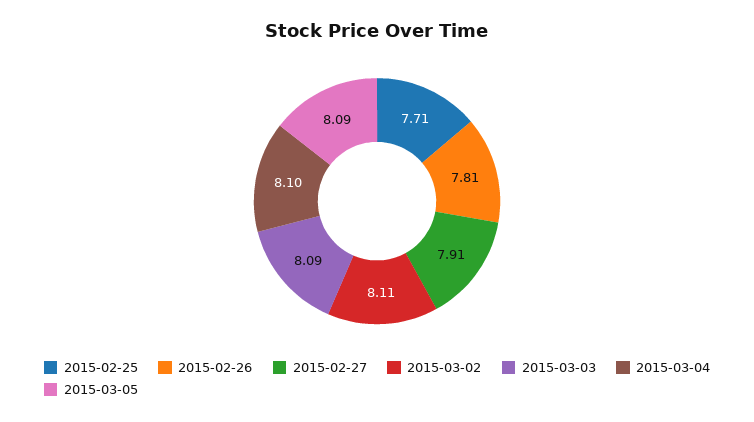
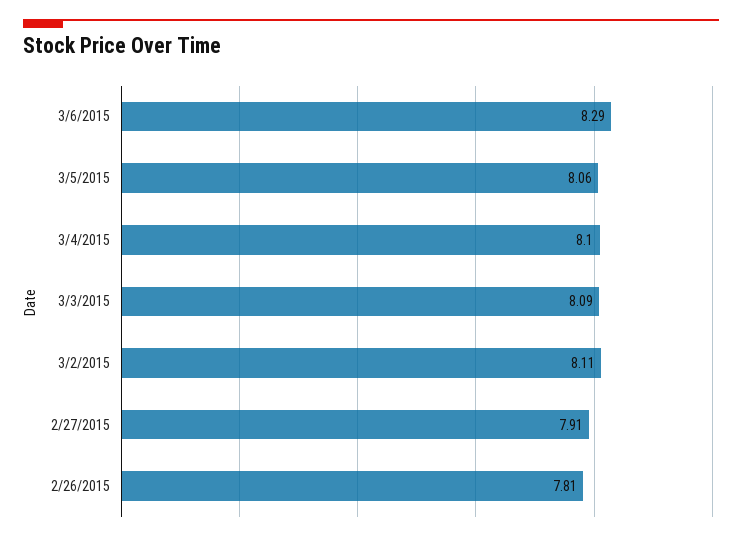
2015-02-25: 7.71 -> none
2015-03-05: 8.09 -> 8.06
3/6/2015: none -> 8.29

